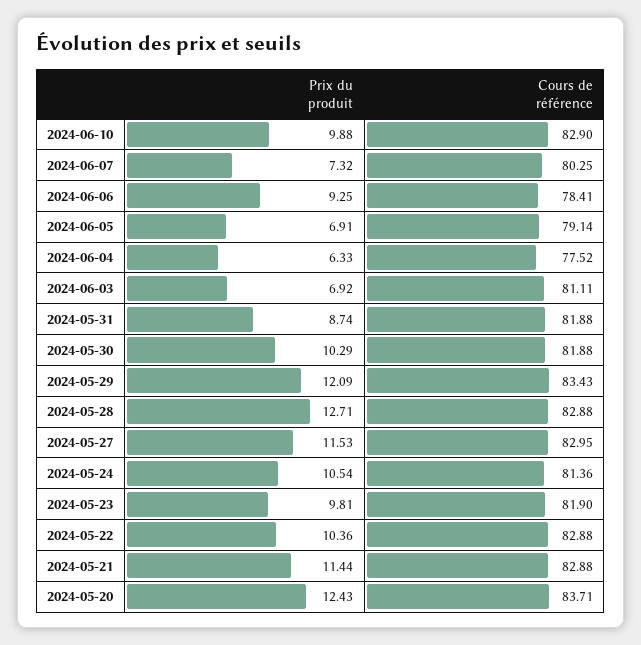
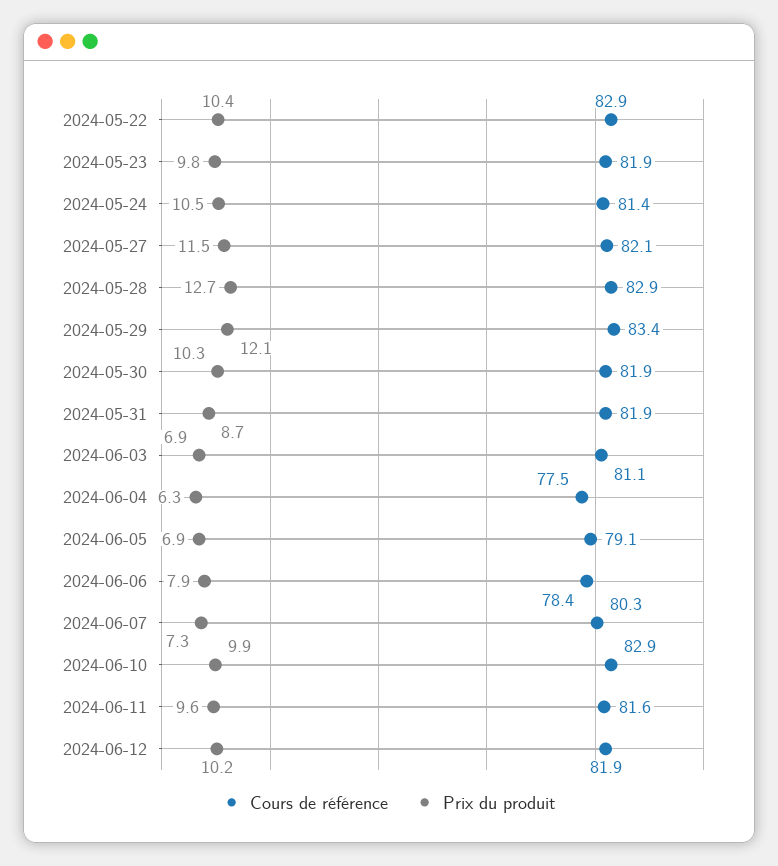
Prix du produit, 2024-06-06: 9.25 -> 7.9
Cours de référence, 2024-05-27: 82.95 -> 82.1
Prix du produit, 2024-05-21: 11.44 -> none
Cours de référence, 2024-05-21: 82.88 -> none
Prix du produit, 2024-05-20: 12.43 -> none
Cours de référence, 2024-05-20: 83.71 -> none
Cours de référence, 2024-06-11: none -> 81.6
Prix du produit, 2024-06-11: none -> 9.6
Cours de référence, 2024-06-12: none -> 81.9
Prix du produit, 2024-06-12: none -> 10.2

